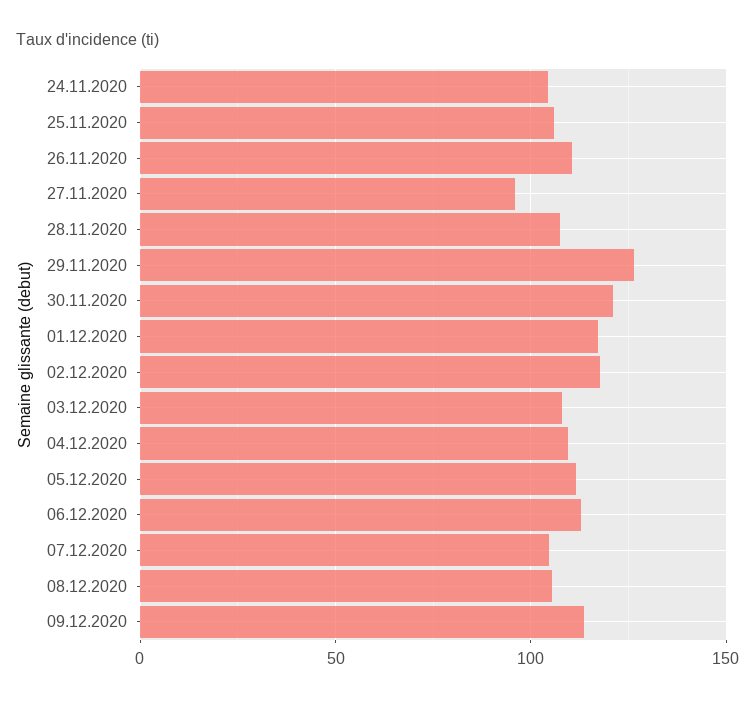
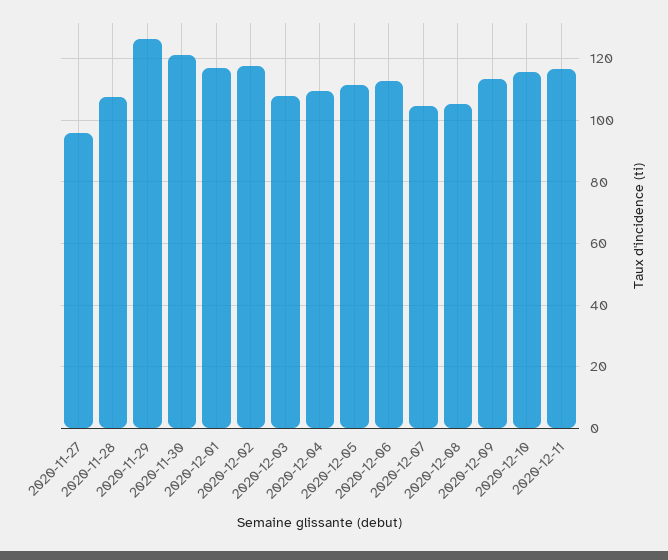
24.11.2020: 105 -> none
25.11.2020: 105 -> none
26.11.2020: 110 -> none
2020-12-10: none -> 116
2020-12-11: none -> 116

